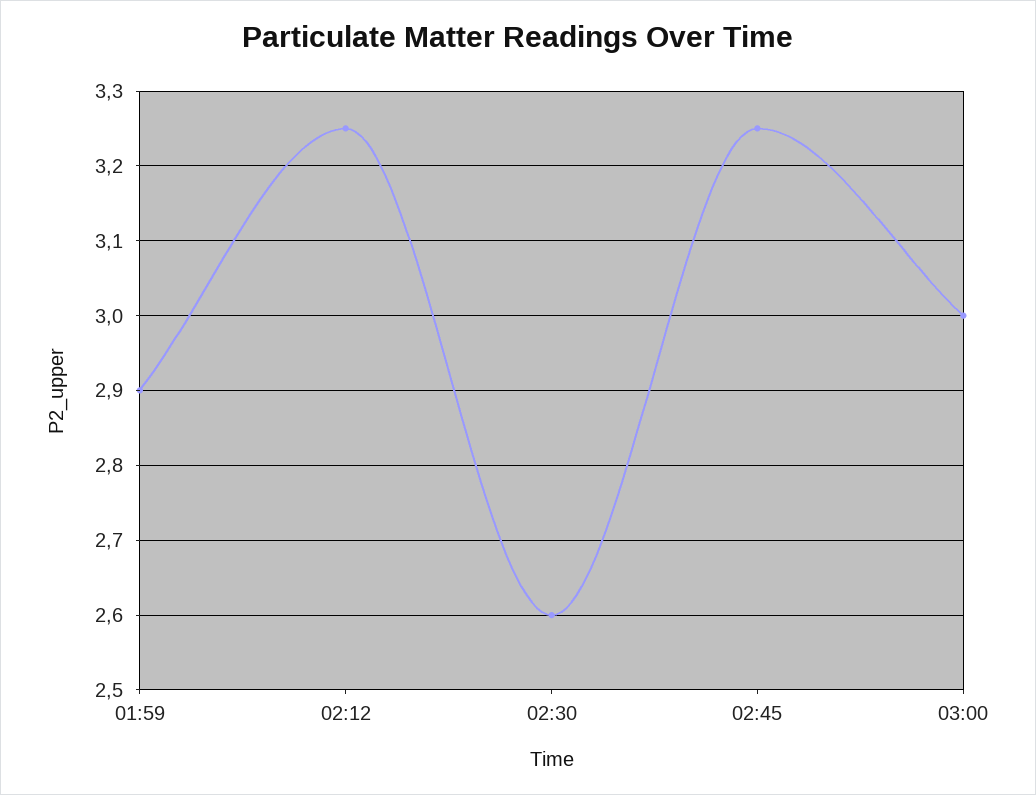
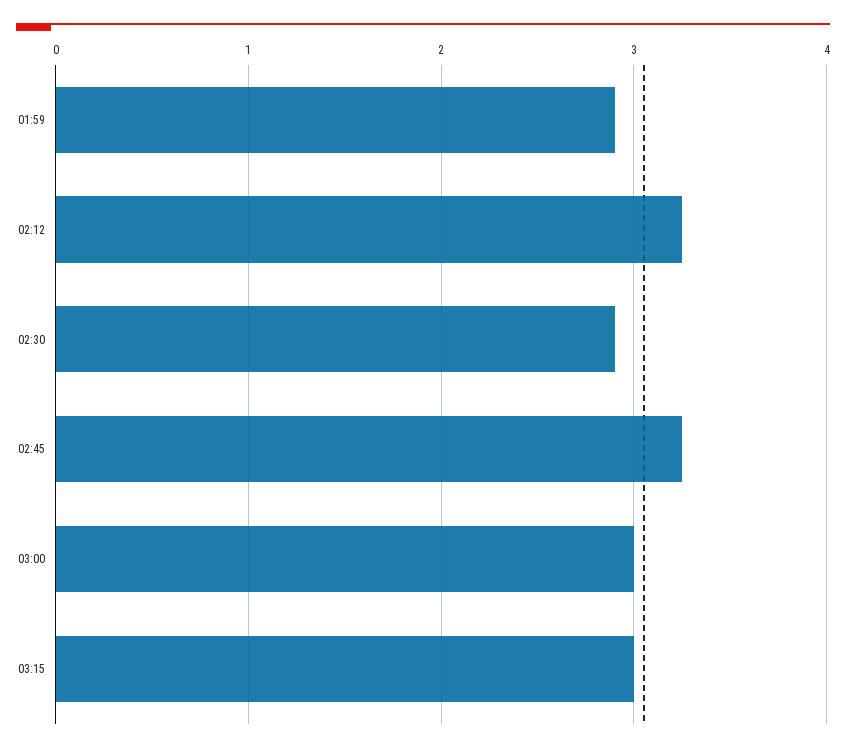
02:30: 2.6 -> 2.9
03:15: none -> 3

